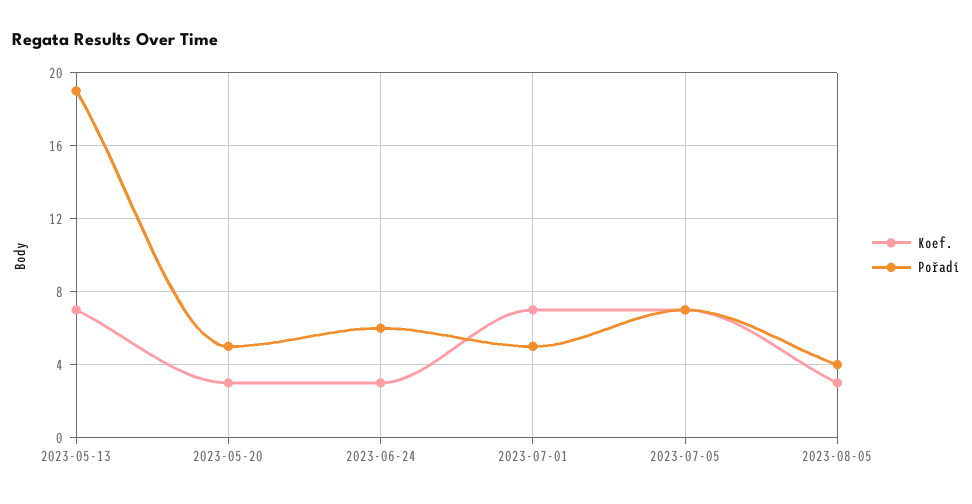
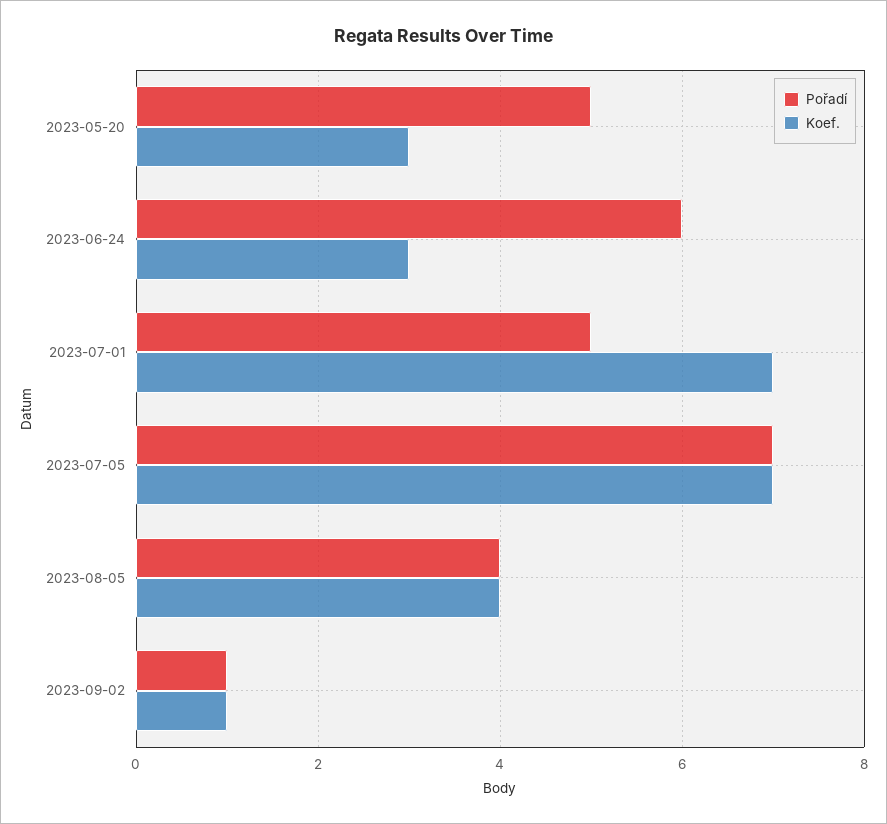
Koef., 2023-05-13: 7 -> none
Pořadí, 2023-05-13: 19 -> none
Koef., 2023-08-05: 3 -> 4
Pořadí, 2023-09-02: none -> 1
Koef., 2023-09-02: none -> 1

